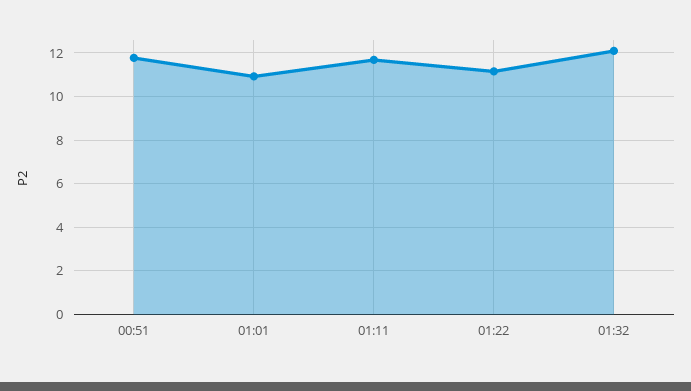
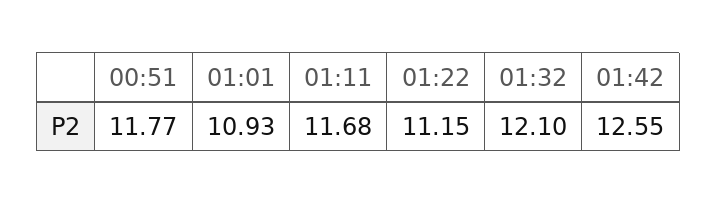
01:42: none -> 12.55

